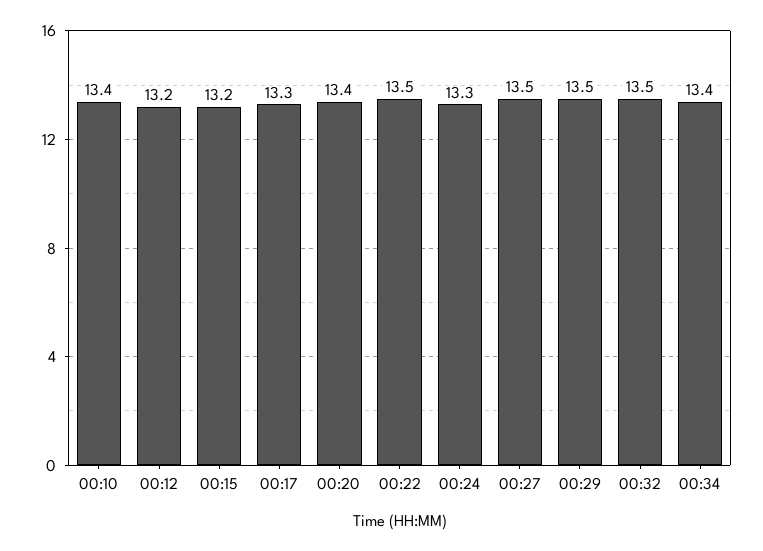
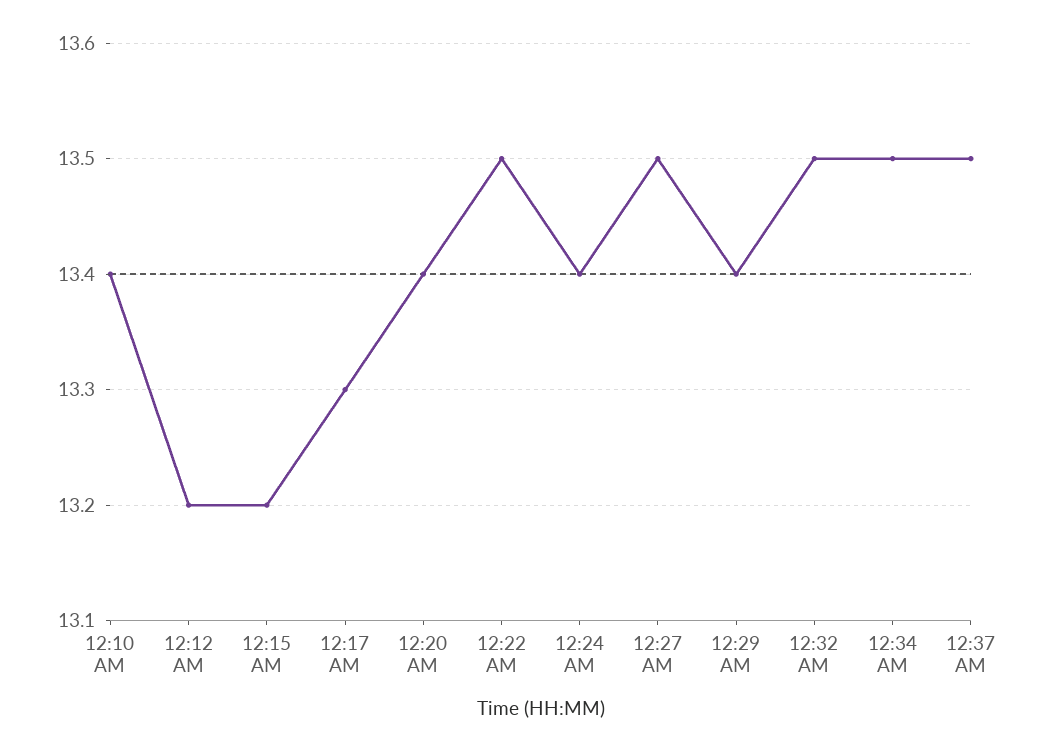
00:24: 13.3 -> 13.4
00:29: 13.5 -> 13.4
00:34: 13.4 -> 13.5
12:37 AM: none -> 13.5

